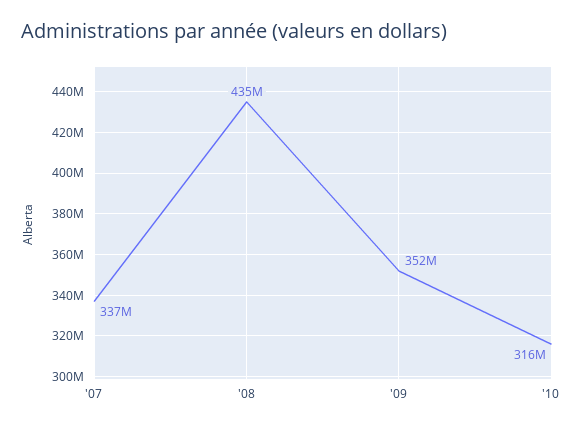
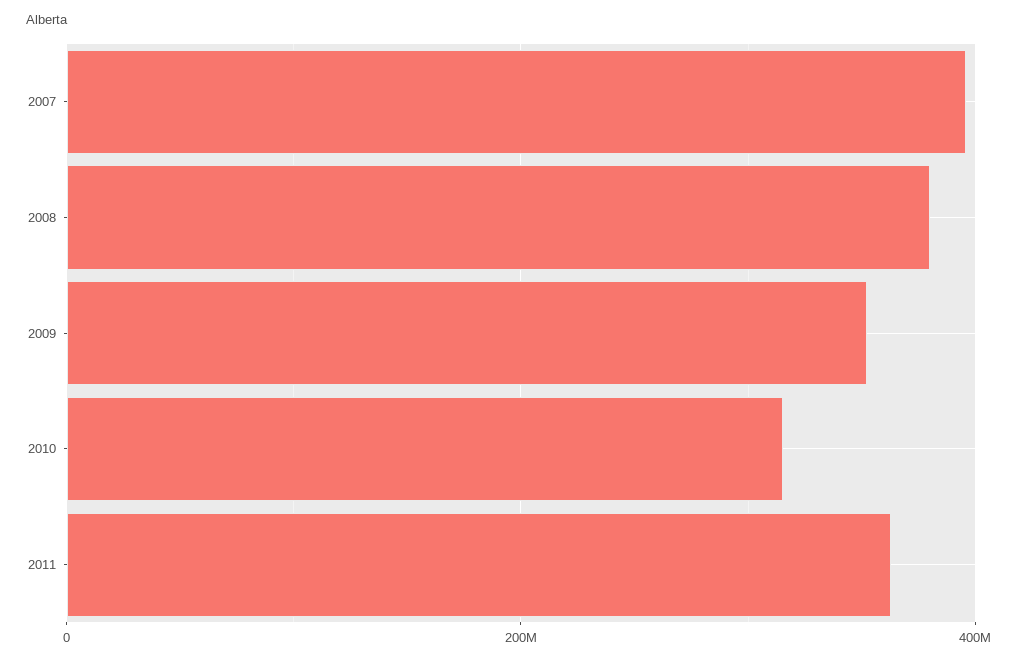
'07: 337000000 -> 400000000
'08: 435000000 -> 380000000
2011: none -> 360000000

